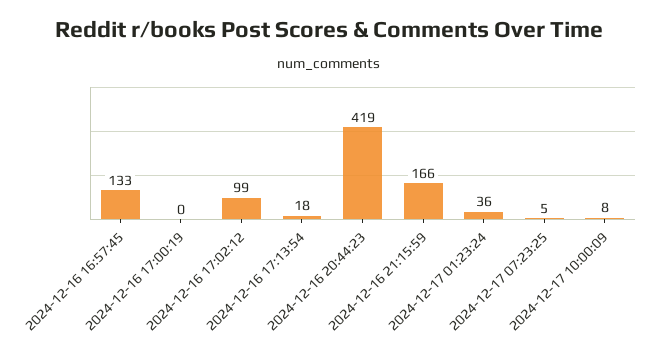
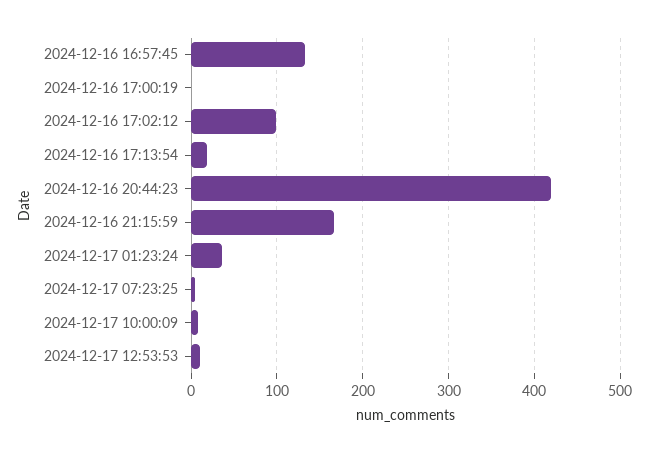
2024-12-17 12:53:53: none -> 10

